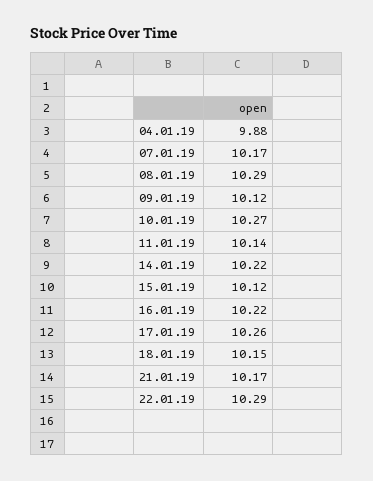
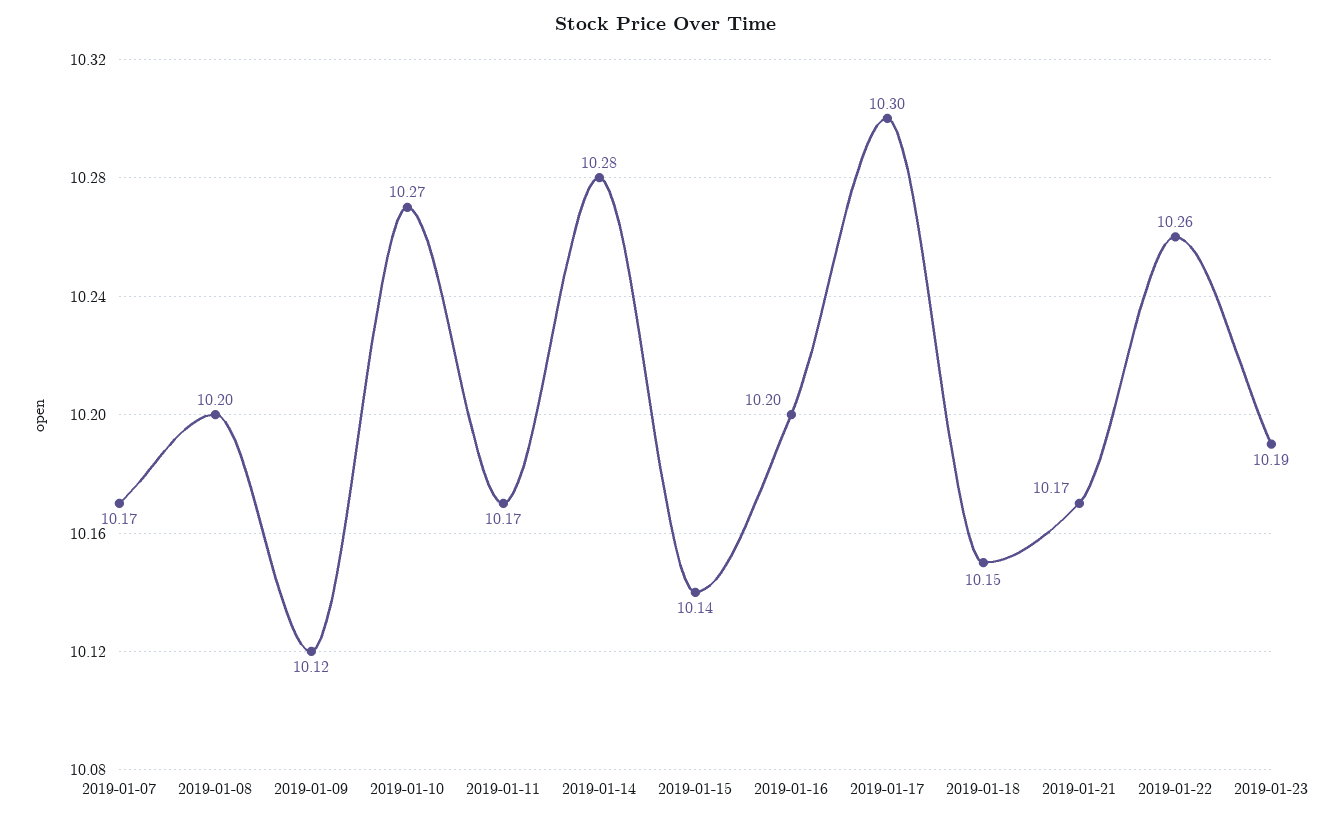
04.01.19: 9.88 -> none
08.01.19: 10.29 -> 10.2
11.01.19: 10.14 -> 10.17
14.01.19: 10.22 -> 10.28
15.01.19: 10.12 -> 10.14
16.01.19: 10.22 -> 10.2
17.01.19: 10.26 -> 10.3
22.01.19: 10.29 -> 10.26
2019-01-23: none -> 10.19

